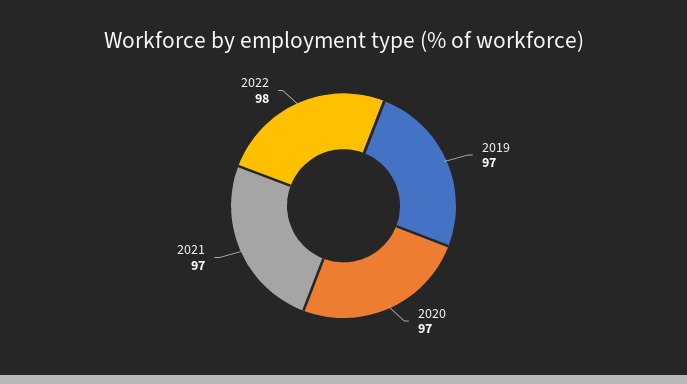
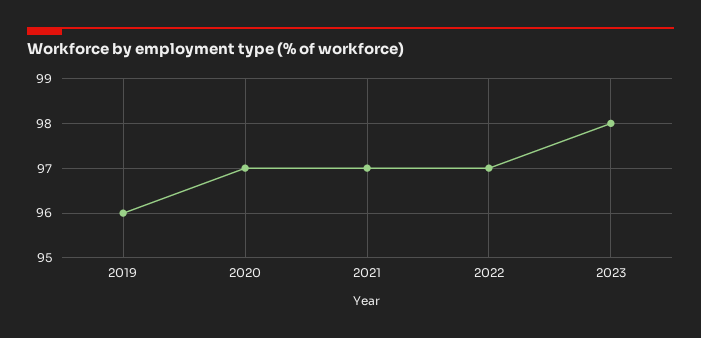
2019: 97 -> 96
2022: 98 -> 97
2023: none -> 98

